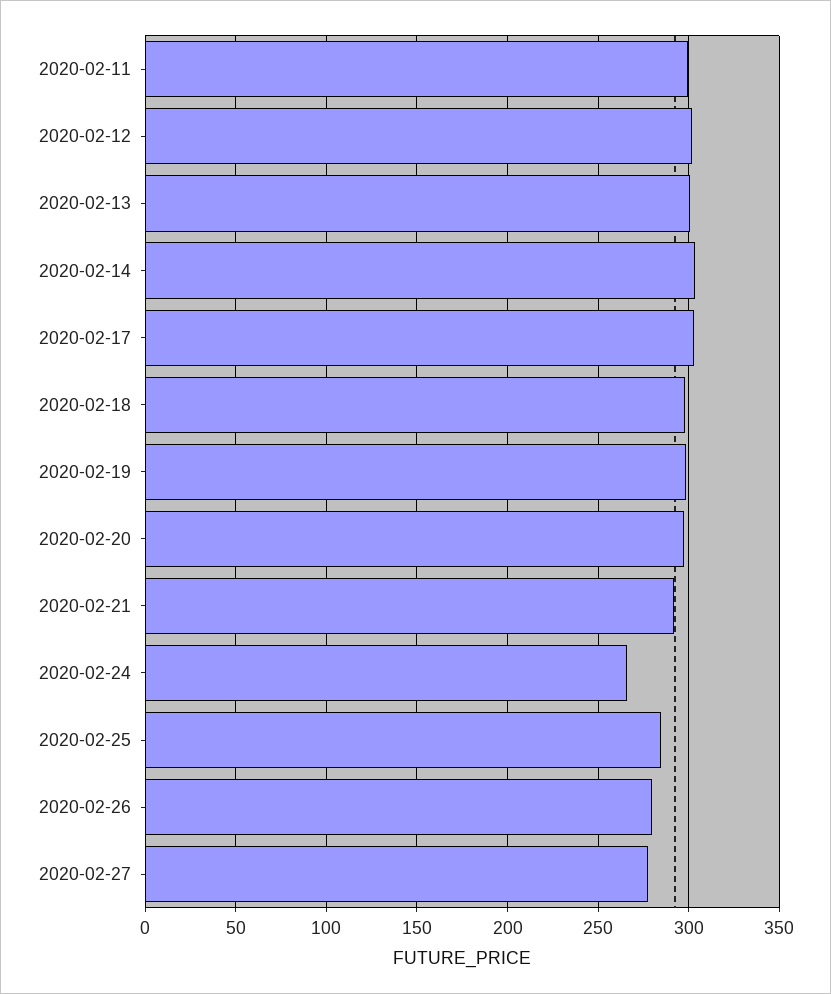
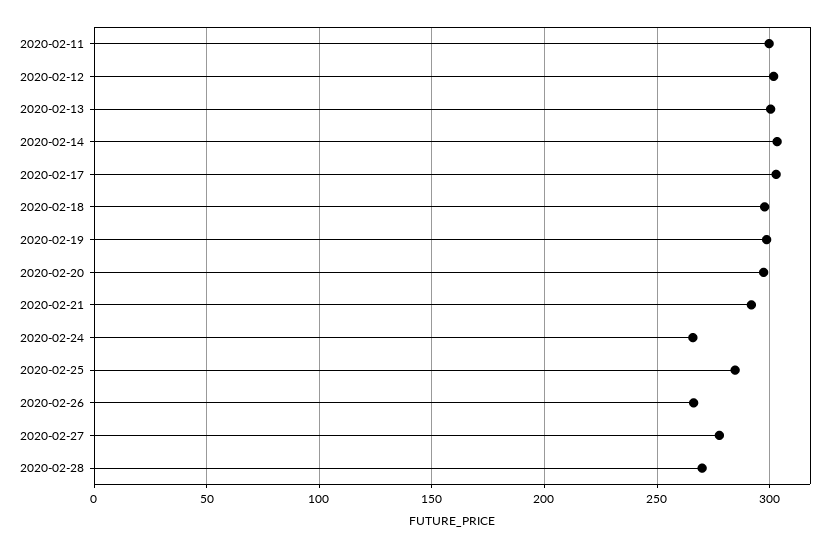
2020-02-26: 280 -> 265
2020-02-28: none -> 270

